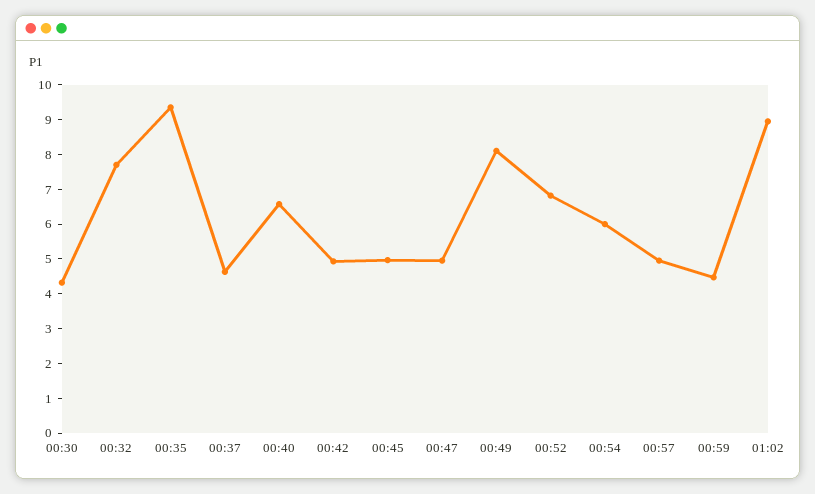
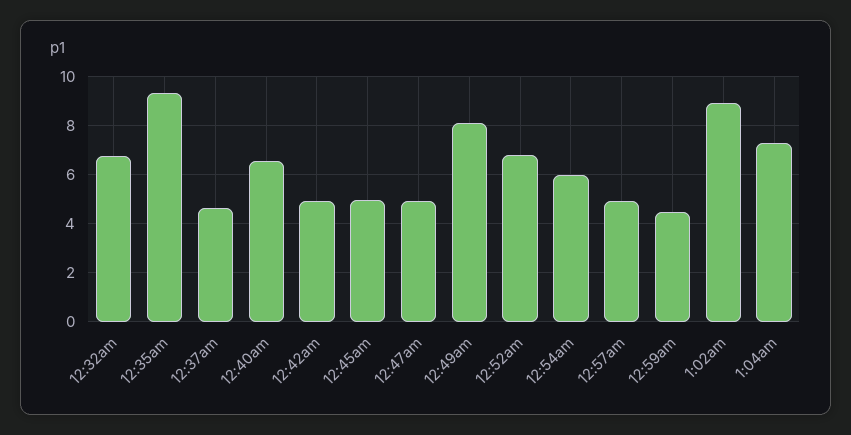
00:30: 4.25 -> none
00:32: 7.75 -> 6.75
1:04am: none -> 7.25

